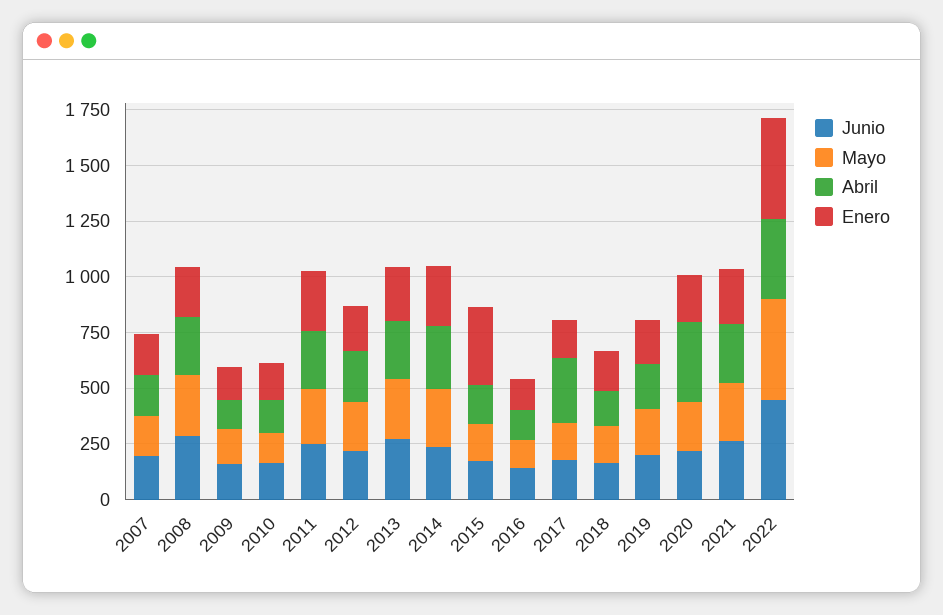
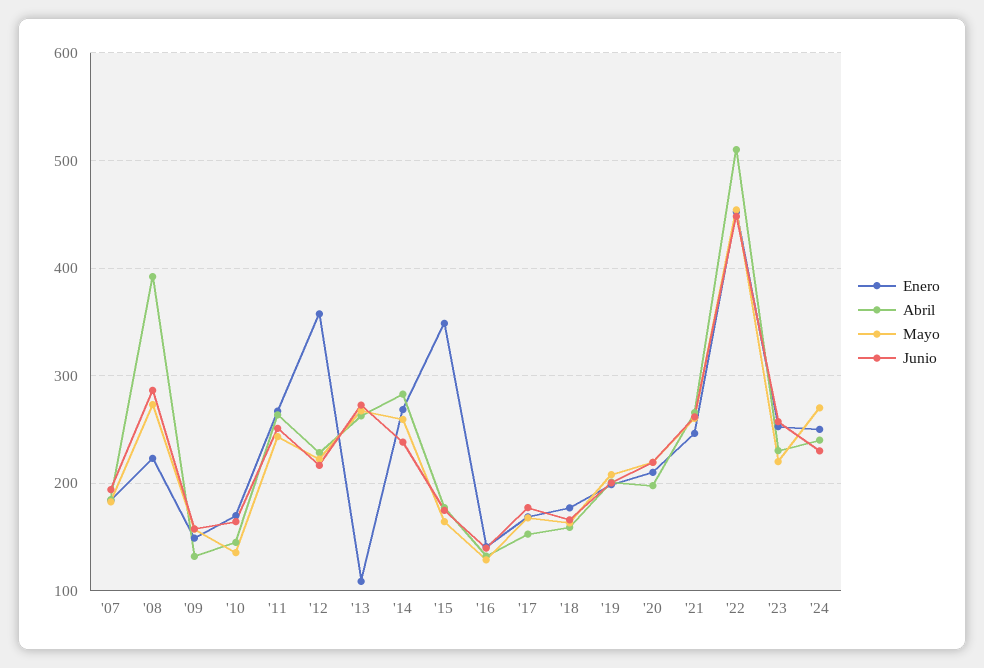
Abril, 2008: 250 -> 390
Enero, 2012: 200 -> 360
Enero, 2013: 250 -> 110
Abril, 2017: 300 -> 150
Abril, 2020: 350 -> 200
Abril, 2022: 350 -> 510
Enero, '23: none -> 250
Abril, '23: none -> 230
Mayo, '23: none -> 220
Junio, '23: none -> 260
Enero, '24: none -> 250
Abril, '24: none -> 240
Mayo, '24: none -> 270
Junio, '24: none -> 230

